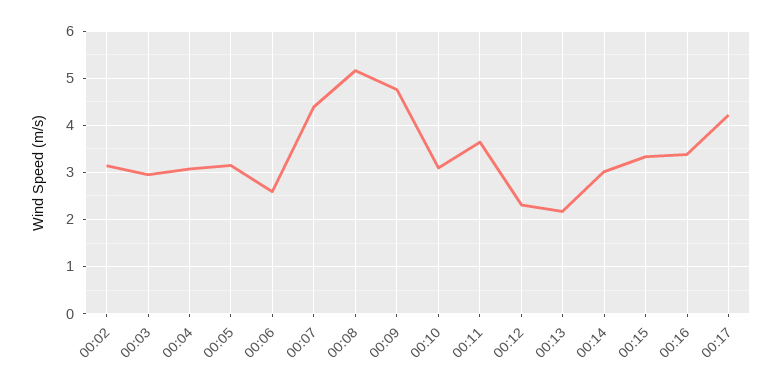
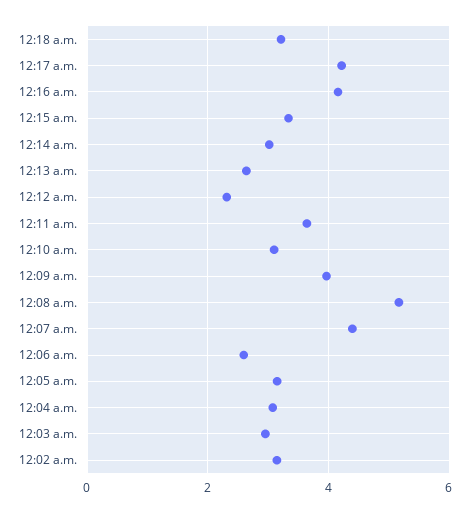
00:09: 4.8 -> 4
00:13: 2.2 -> 2.6
00:16: 3.4 -> 4.2
12:18 a.m.: none -> 3.2

